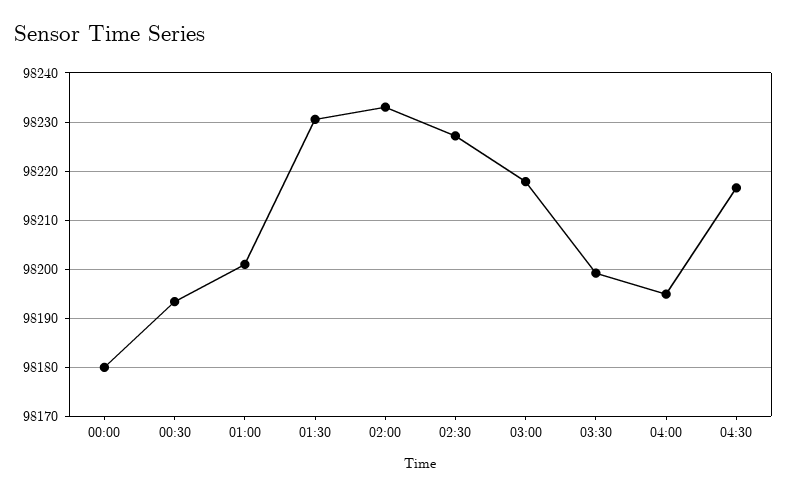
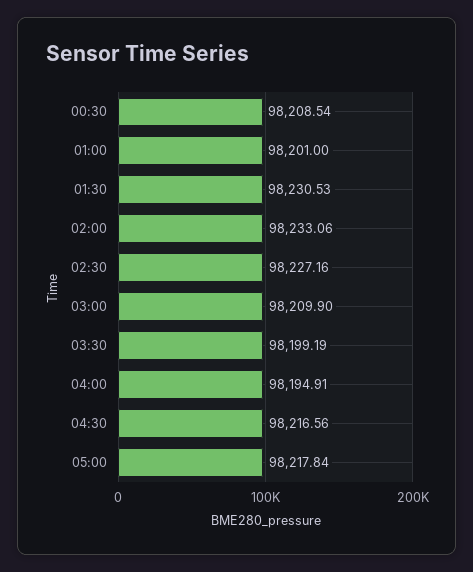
00:00: 98180 -> none
00:30: 98194 -> 98208.54
03:00: 98218 -> 98209.9
05:00: none -> 98217.84

